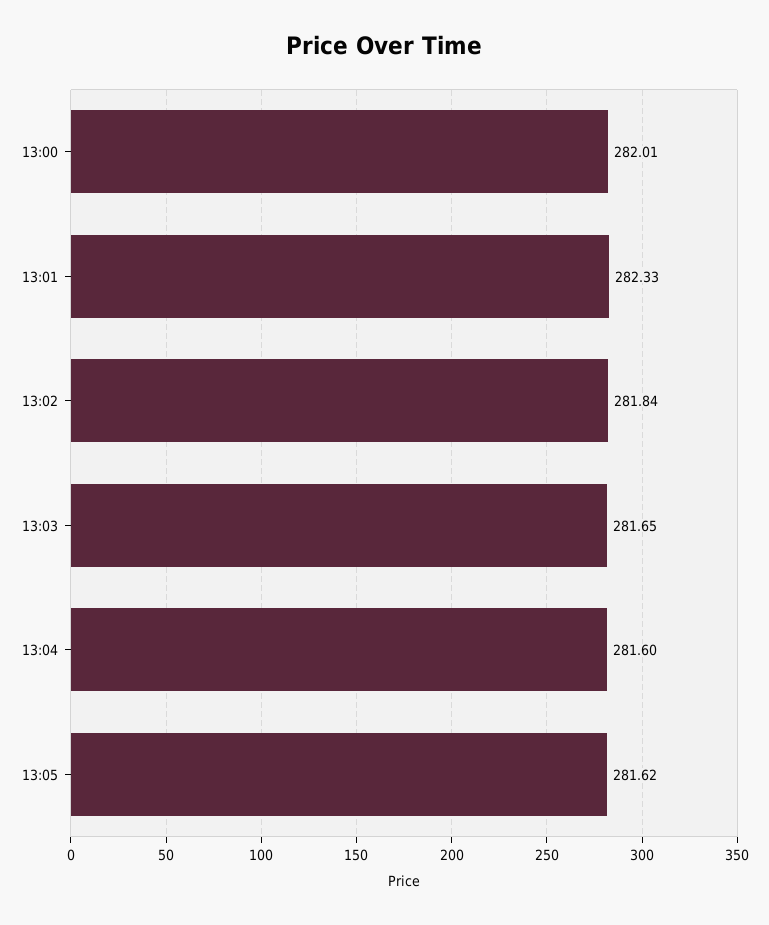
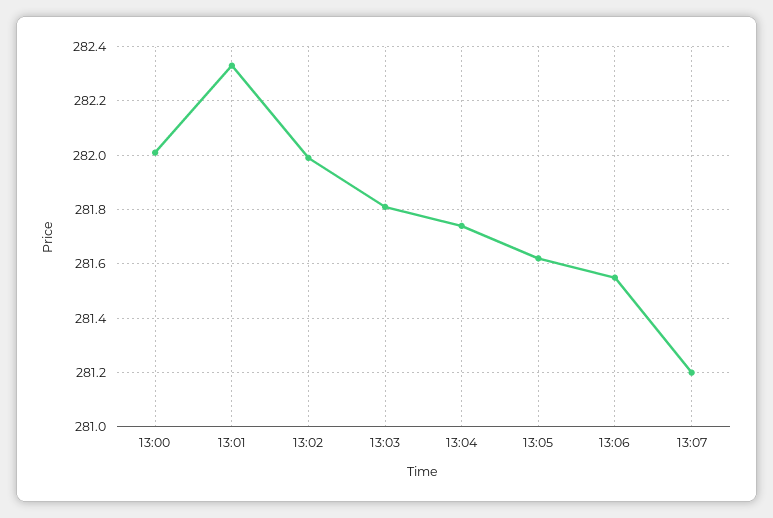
13:02: 281.84 -> 282
13:03: 281.65 -> 281.8
13:04: 281.6 -> 281.75
13:06: none -> 281.55
13:07: none -> 281.2

